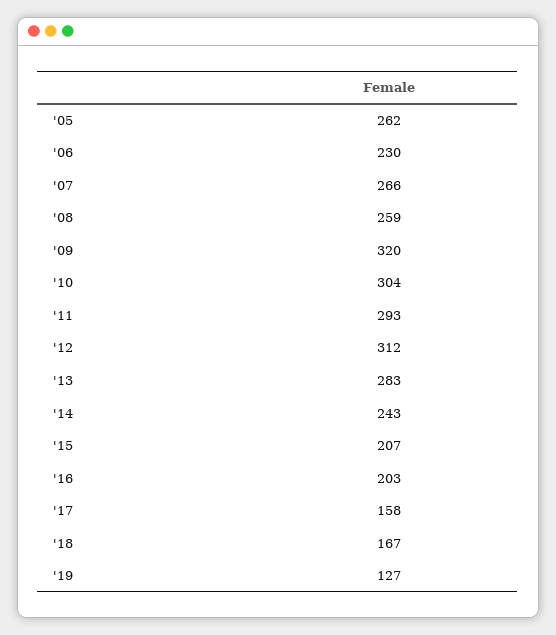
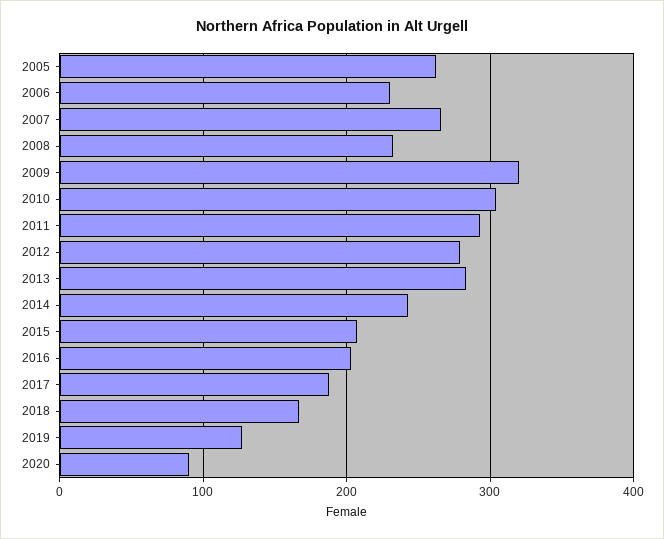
'08: 259 -> 230
'12: 312 -> 280
'17: 158 -> 190
2020: none -> 90

